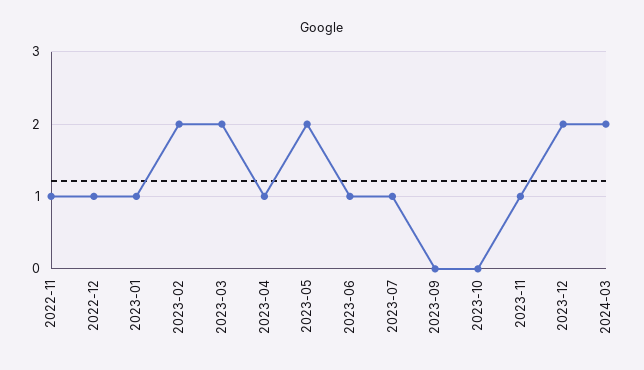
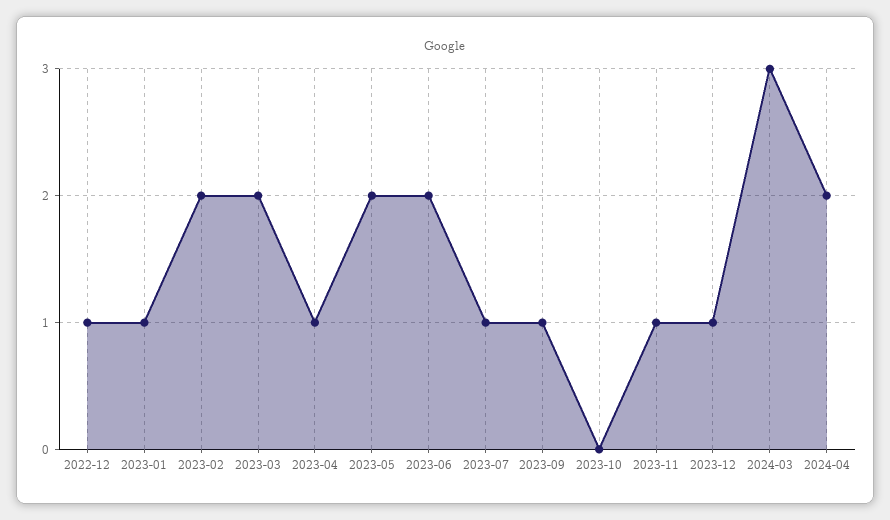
2022-11: 1 -> none
2023-06: 1 -> 2
2023-09: 0 -> 1
2023-12: 2 -> 1
2024-03: 2 -> 3
2024-04: none -> 2

